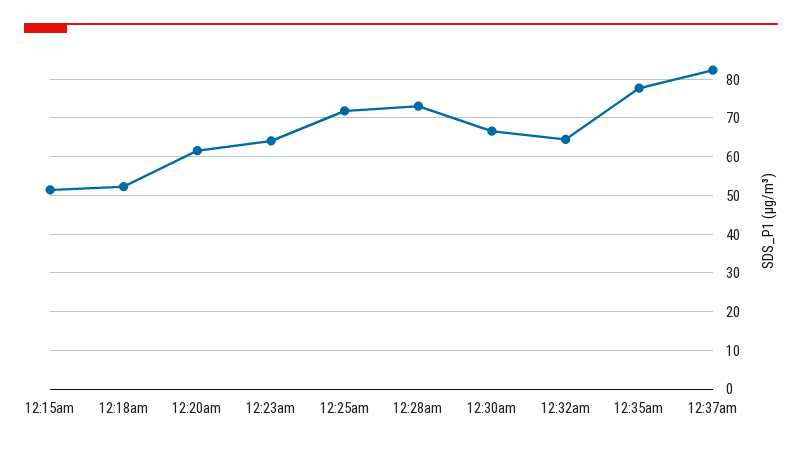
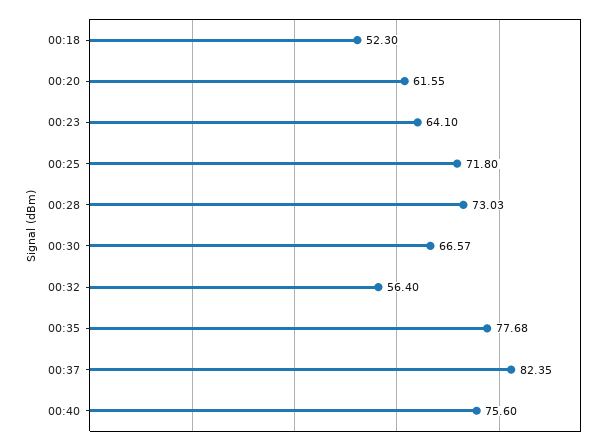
12:15am: 52 -> none
12:32am: 64 -> 56.4
00:40: none -> 75.6

